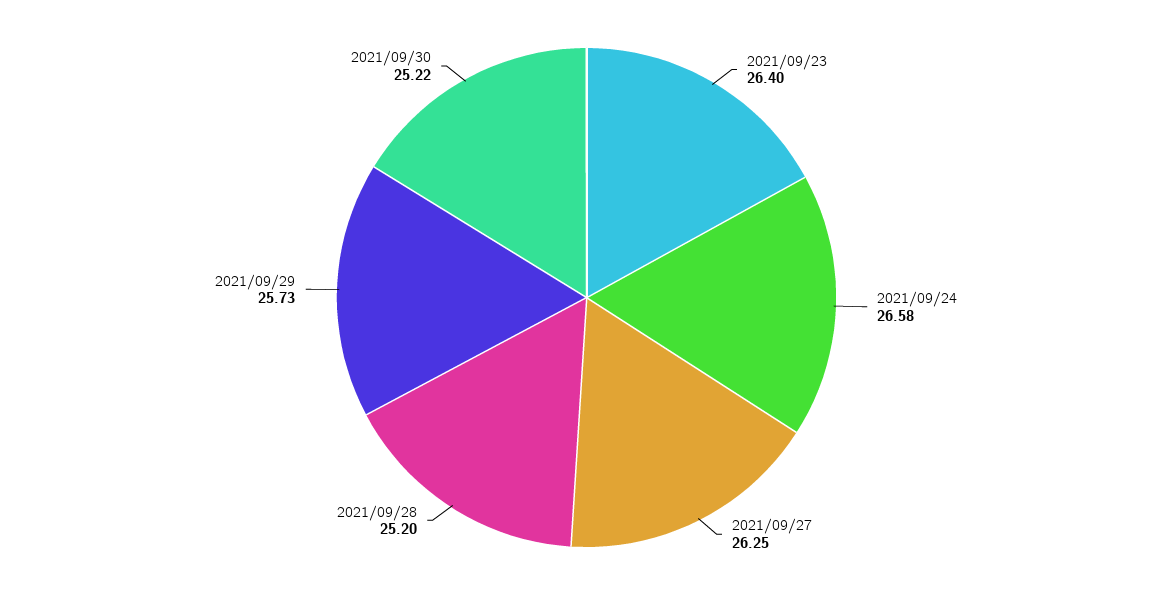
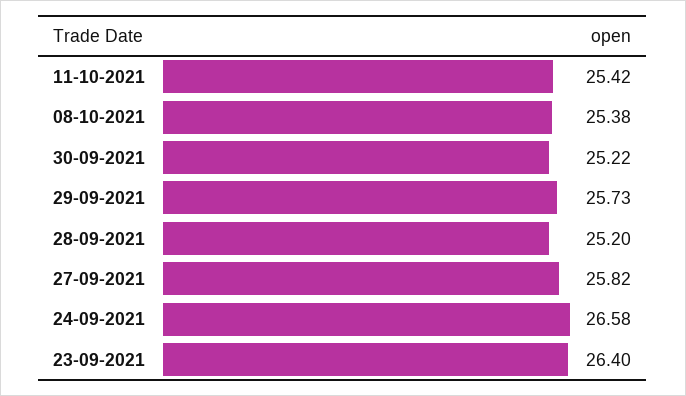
2021/09/27: 26.25 -> 25.82
11-10-2021: none -> 25.42
08-10-2021: none -> 25.38

